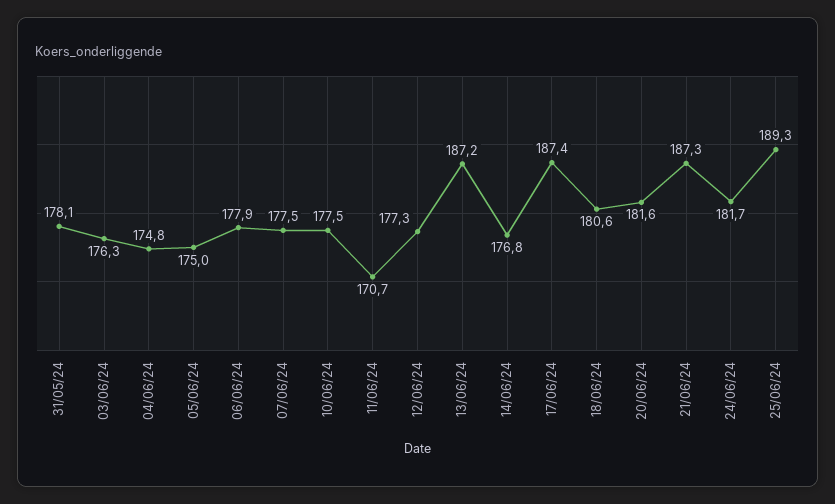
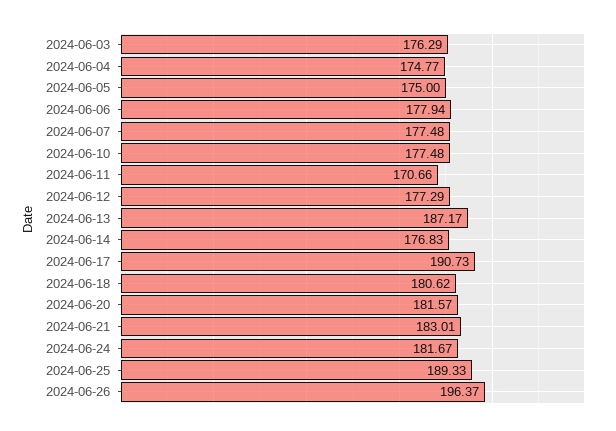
31/05/24: 178.1 -> none
17/06/24: 187.4 -> 190.73
21/06/24: 187.3 -> 183.01
2024-06-26: none -> 196.37

